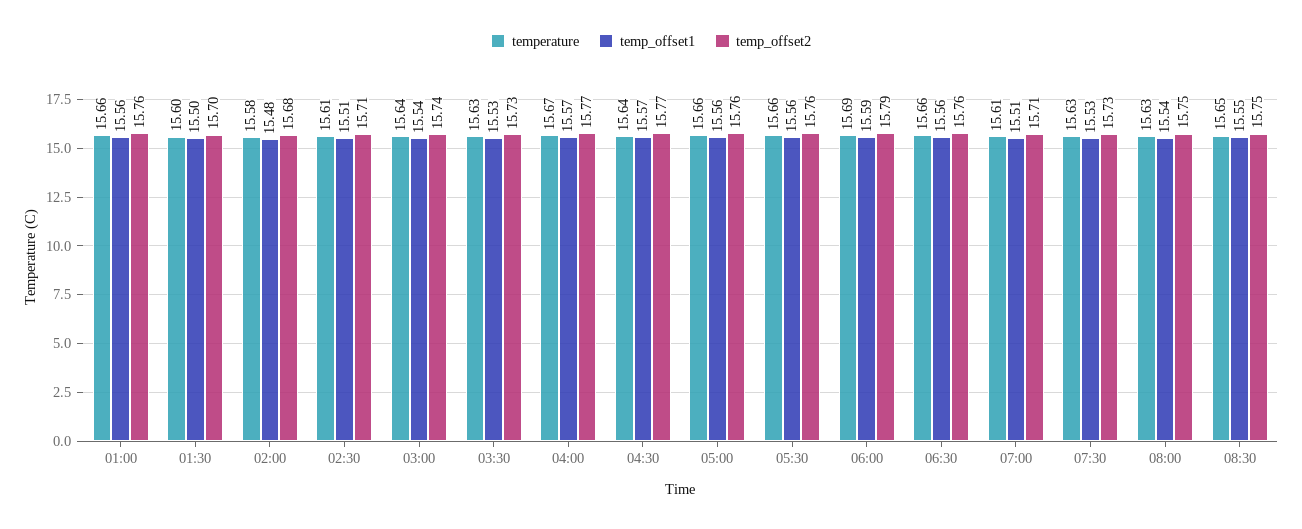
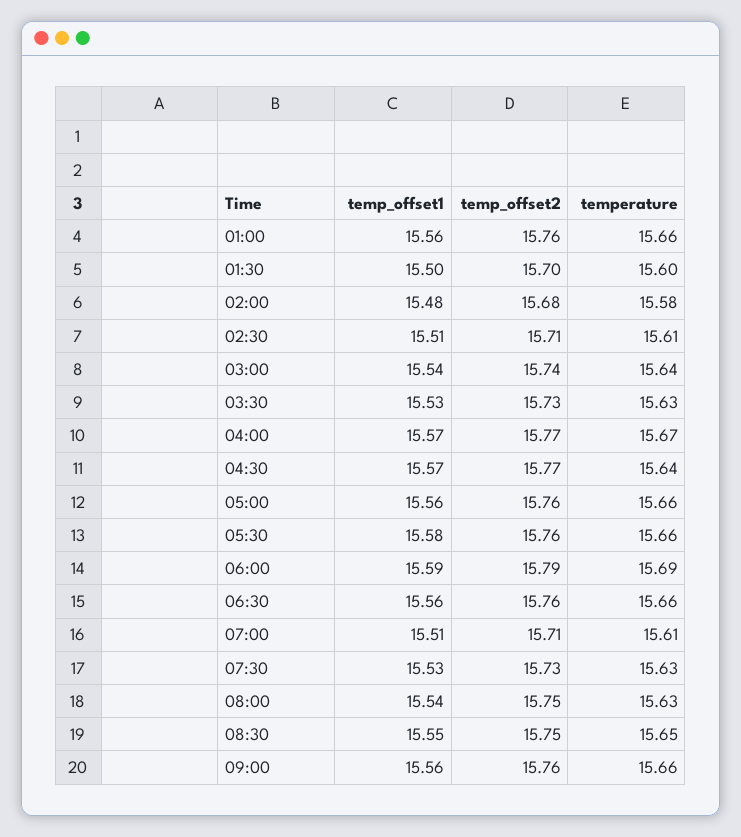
temp_offset1, 05:30: 15.56 -> 15.58
temp_offset1, 09:00: none -> 15.56
temp_offset2, 09:00: none -> 15.76
temperature, 09:00: none -> 15.66

